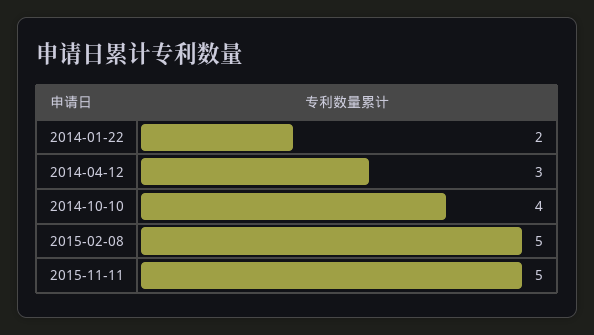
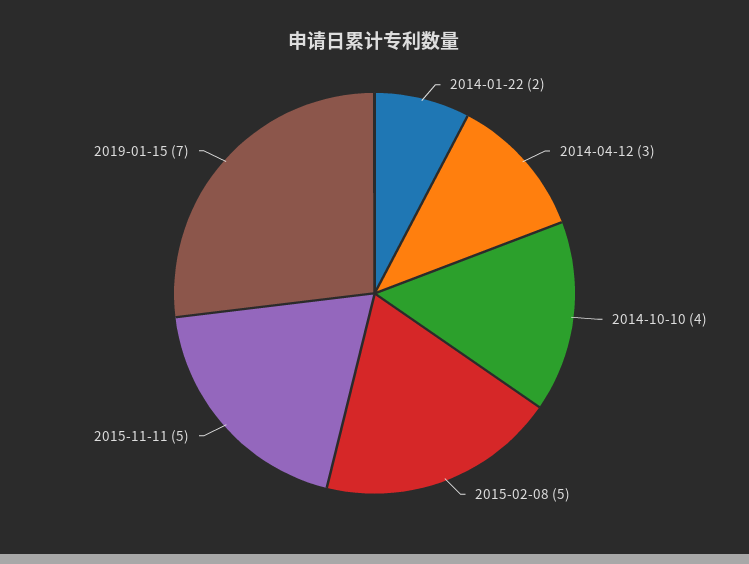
2019-01-15: none -> 7

